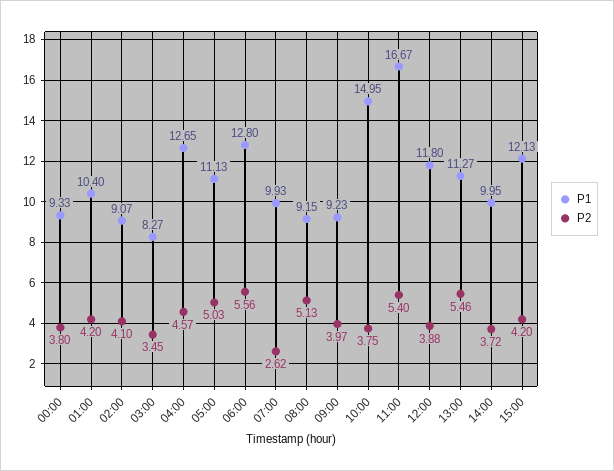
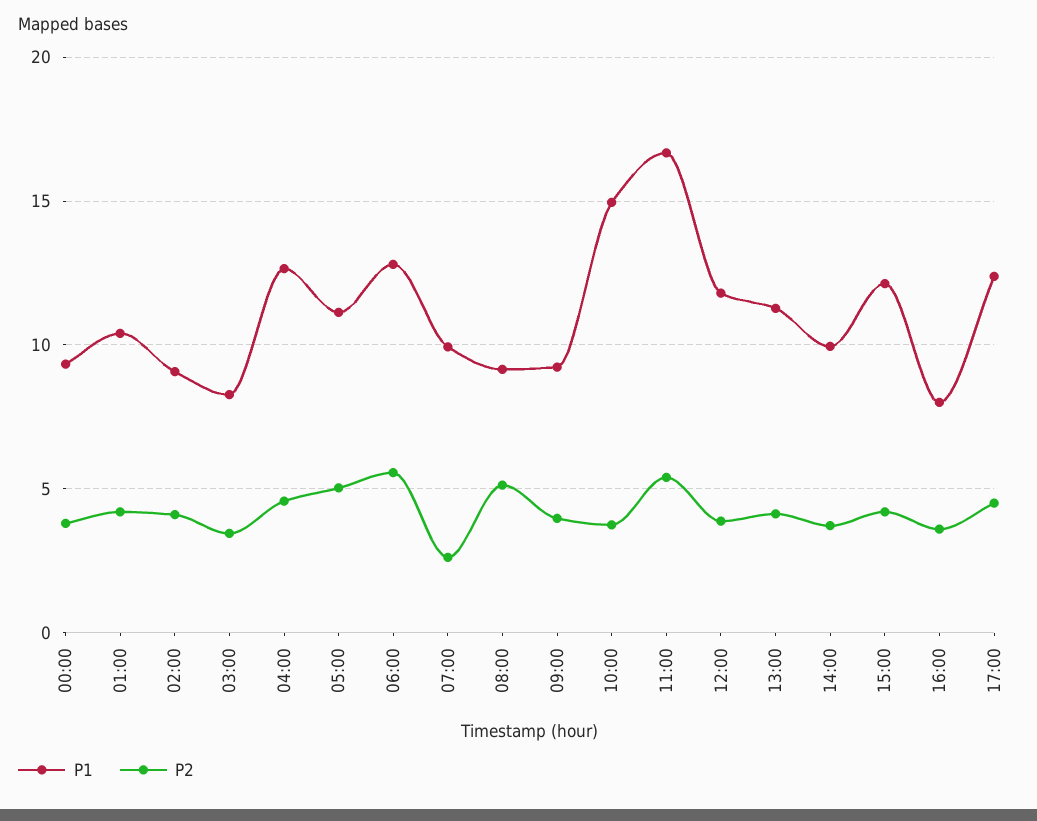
P2, 13:00: 5.46 -> 4
P1, 16:00: none -> 8
P2, 16:00: none -> 3.5
P1, 17:00: none -> 12.5
P2, 17:00: none -> 4.5

